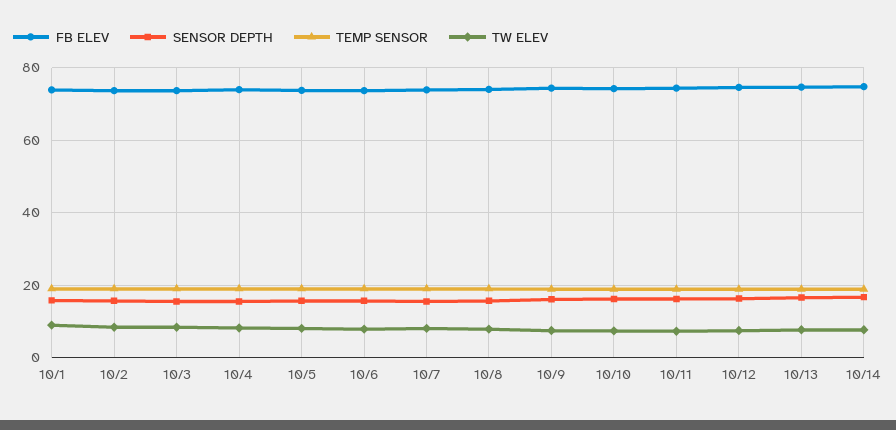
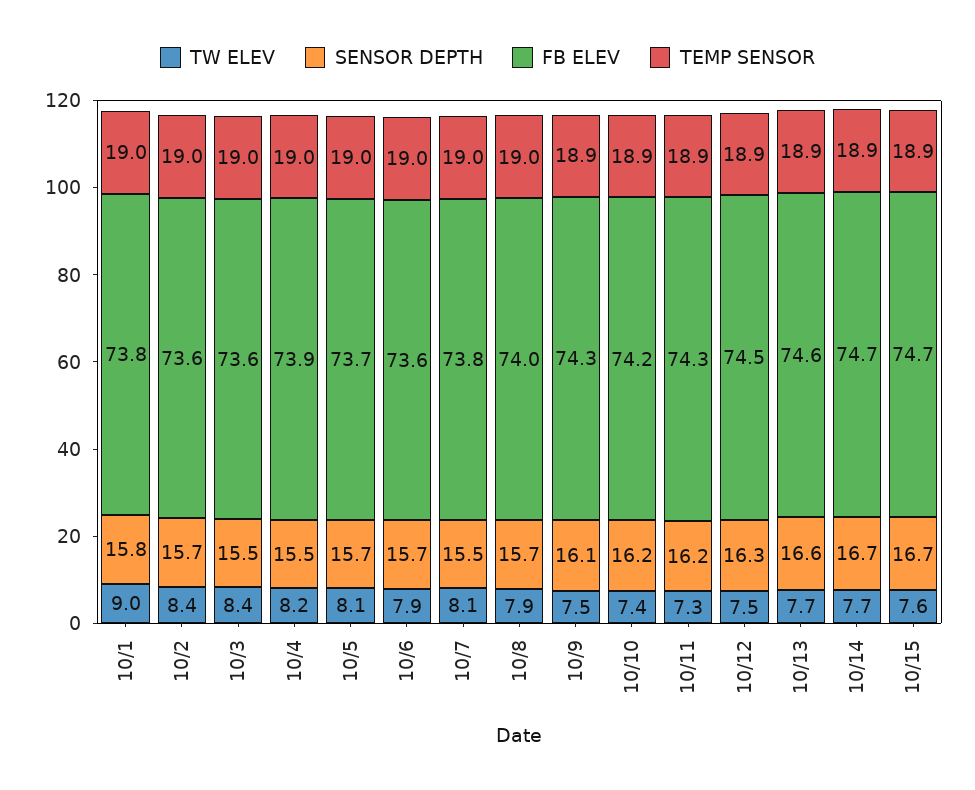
TW ELEV, 10/15: none -> 7.6
SENSOR DEPTH, 10/15: none -> 16.7
FB ELEV, 10/15: none -> 74.7
TEMP SENSOR, 10/15: none -> 18.9

